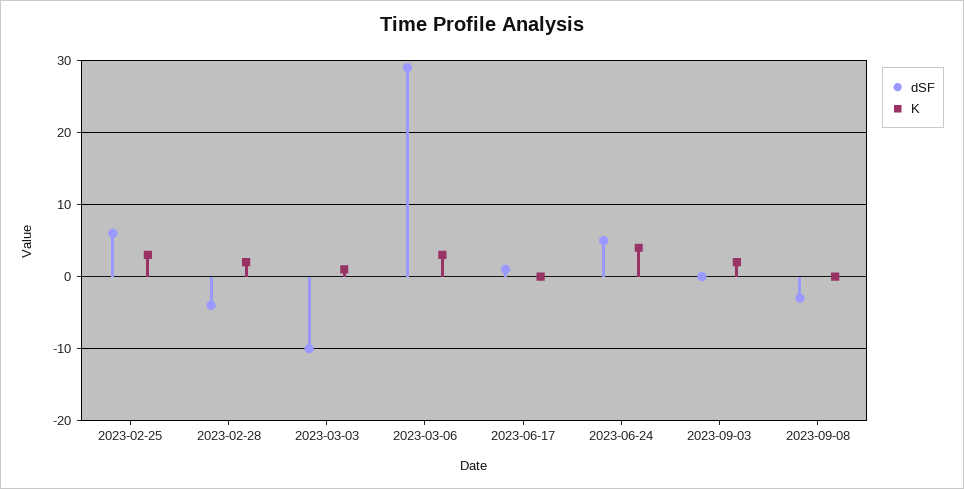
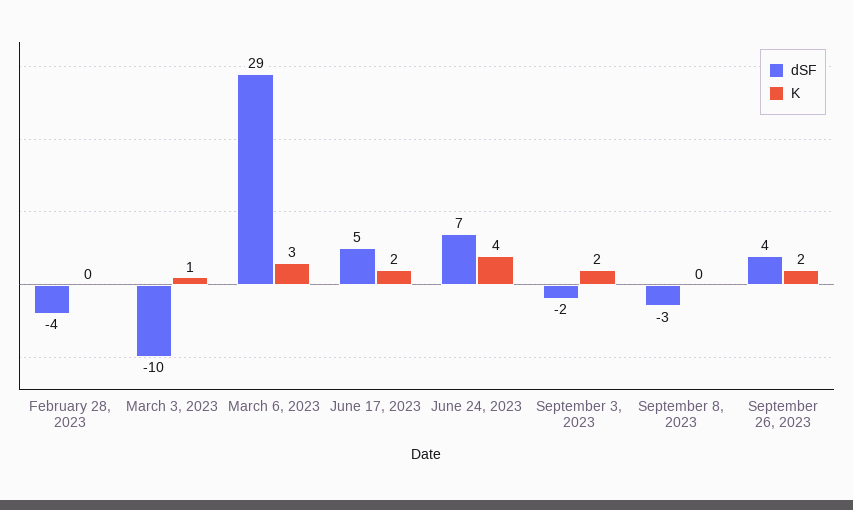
dSF, 2023-02-25: 6 -> none
K, 2023-02-25: 3 -> none
K, 2023-02-28: 2 -> 0
dSF, 2023-06-17: 1 -> 5
K, 2023-06-17: 0 -> 2
dSF, 2023-06-24: 5 -> 7
dSF, 2023-09-03: 0 -> -2
dSF, September 26, 2023: none -> 4
K, September 26, 2023: none -> 2

